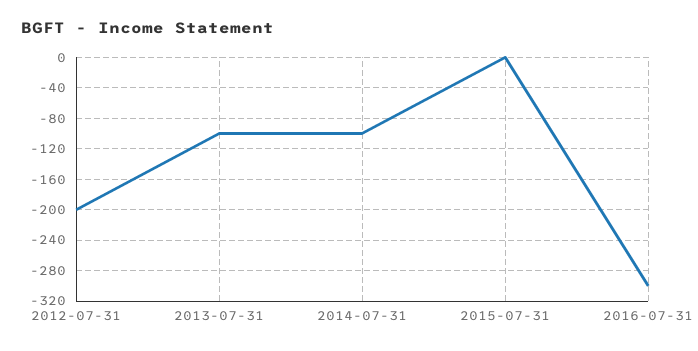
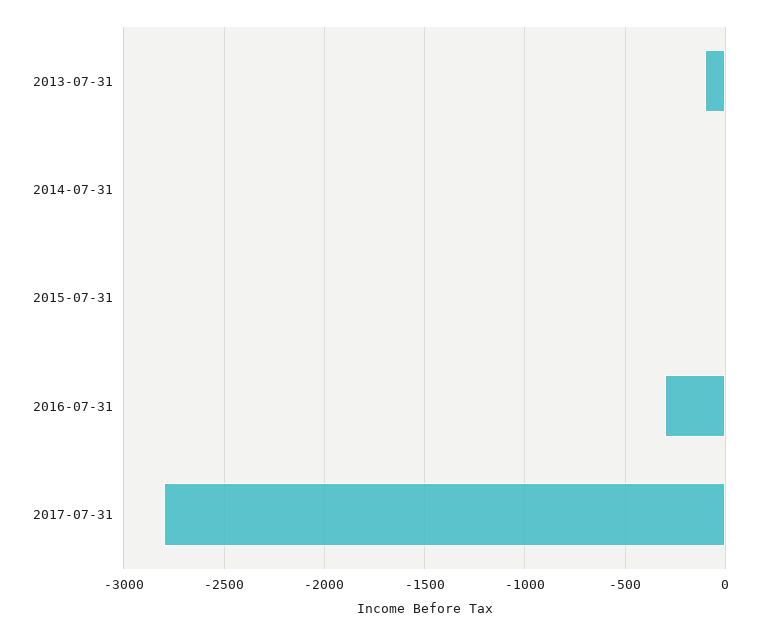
2012-07-31: -200 -> none
2014-07-31: -100 -> 0
2017-07-31: none -> -2800

